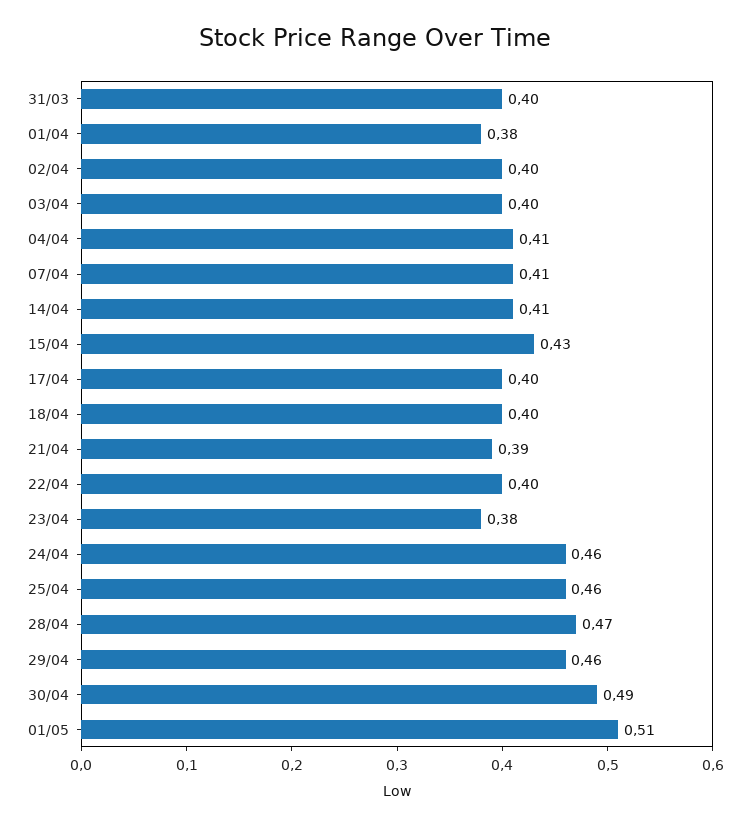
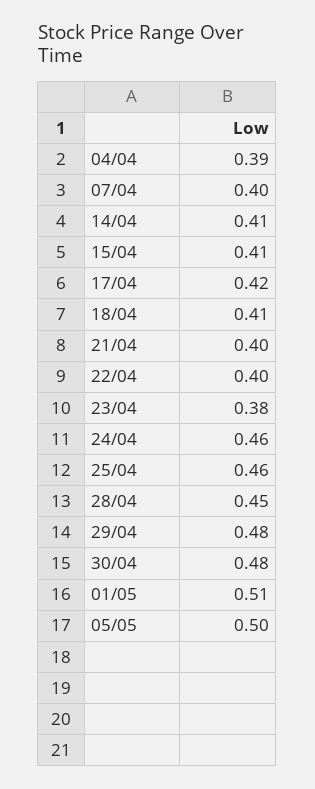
31/03: 0.4 -> none
01/04: 0.38 -> none
02/04: 0.4 -> none
03/04: 0.4 -> none
04/04: 0.41 -> 0.39
07/04: 0.41 -> 0.4
15/04: 0.43 -> 0.41
17/04: 0.4 -> 0.42
18/04: 0.4 -> 0.41
21/04: 0.39 -> 0.4
28/04: 0.47 -> 0.45
29/04: 0.46 -> 0.48
30/04: 0.49 -> 0.48
05/05: none -> 0.5

